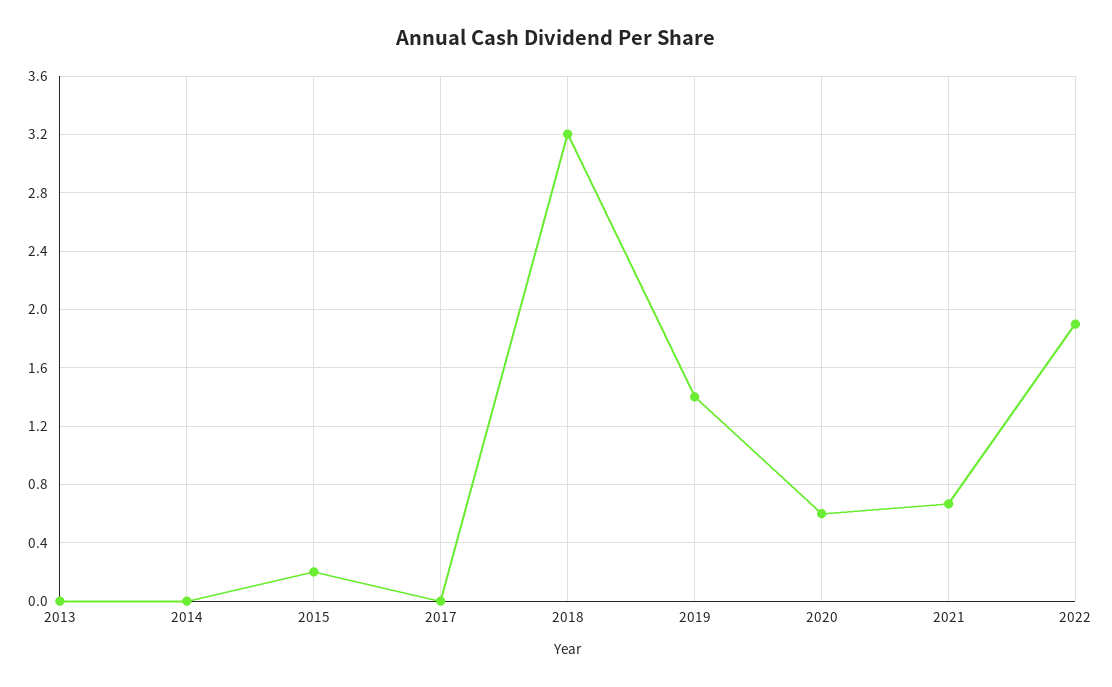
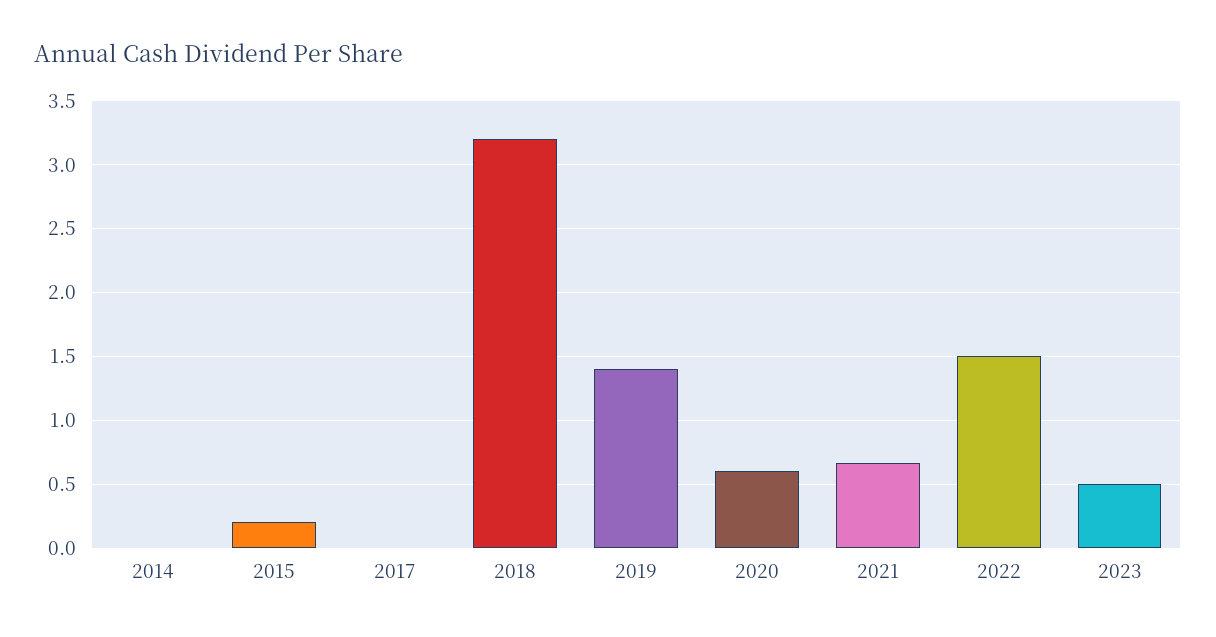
2013: 0 -> none
2022: 1.9 -> 1.5
2023: none -> 0.5

